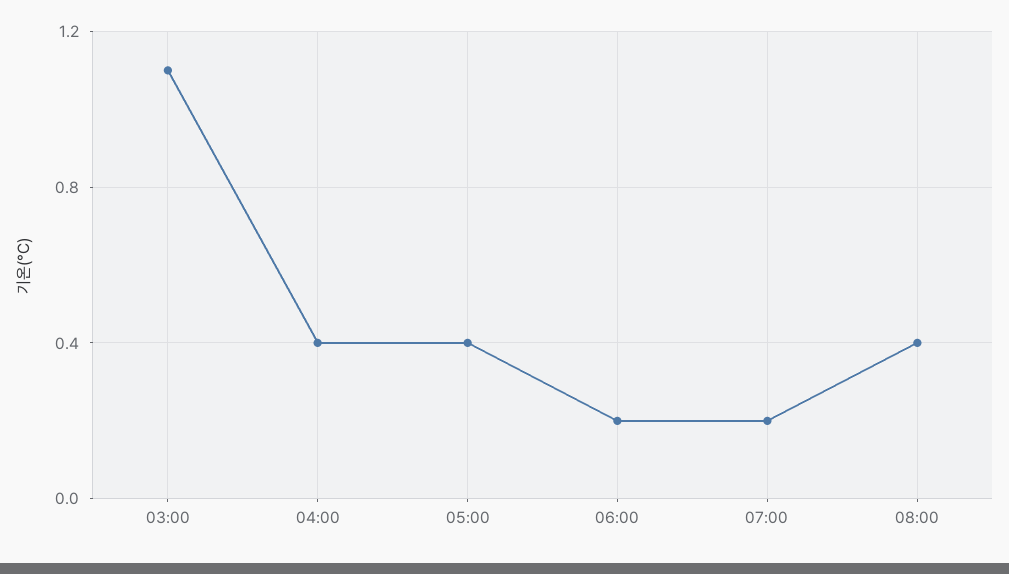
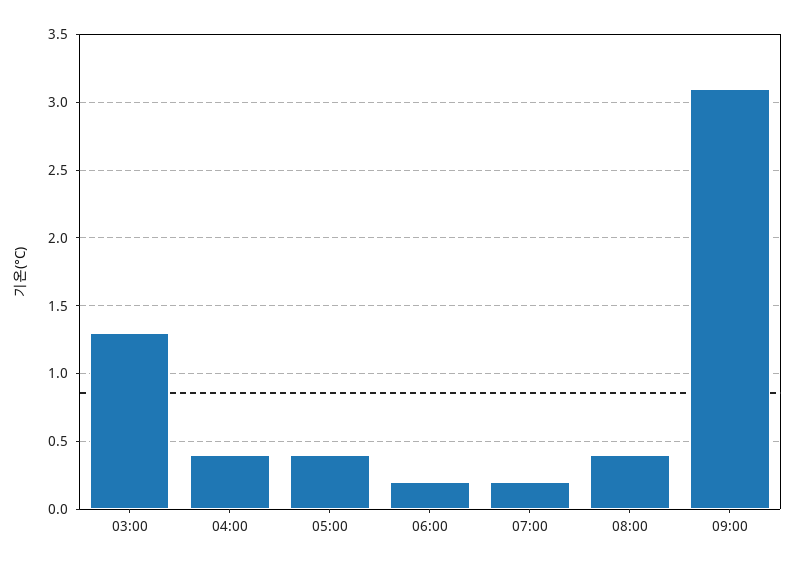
03:00: 1.1 -> 1.3
09:00: none -> 3.1

